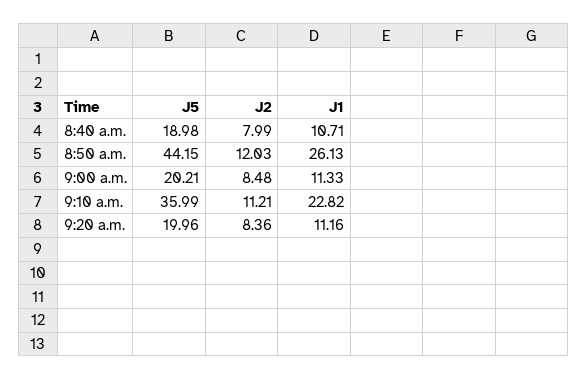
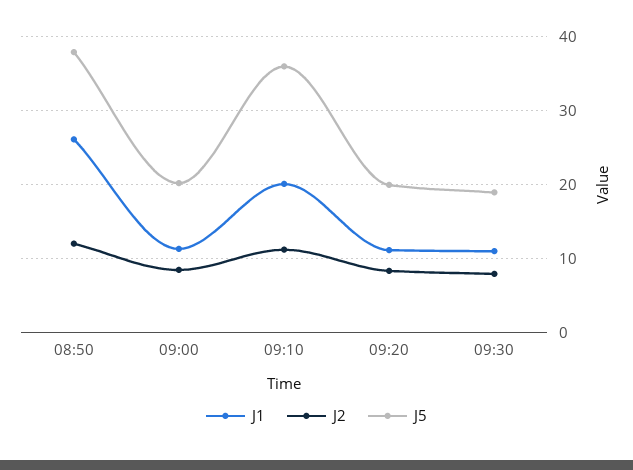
J5, 8:40 a.m.: 18.98 -> none
J2, 8:40 a.m.: 7.99 -> none
J1, 8:40 a.m.: 10.71 -> none
J5, 8:50 a.m.: 44.15 -> 38
J1, 9:10 a.m.: 22.82 -> 20
J1, 09:30: none -> 11
J2, 09:30: none -> 8
J5, 09:30: none -> 19

